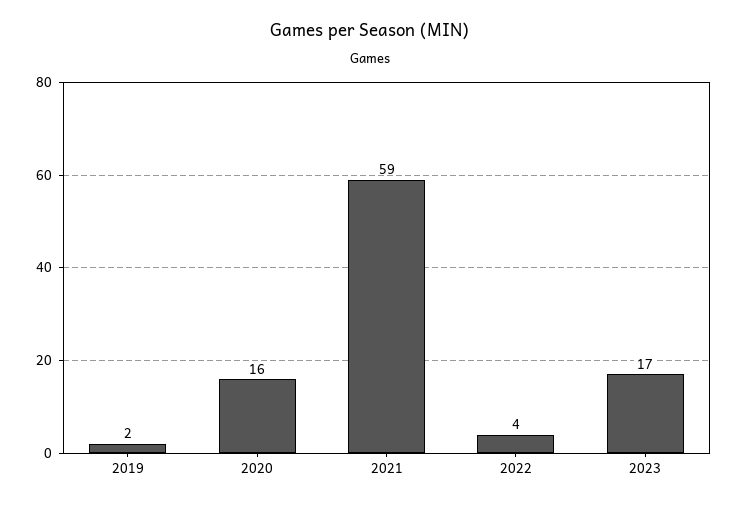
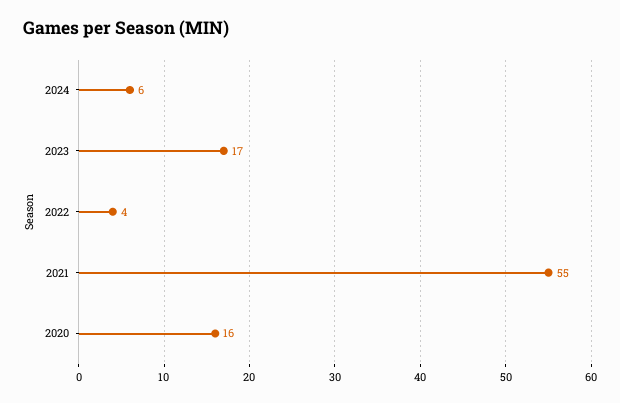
2019: 2 -> none
2021: 59 -> 55
2024: none -> 6

